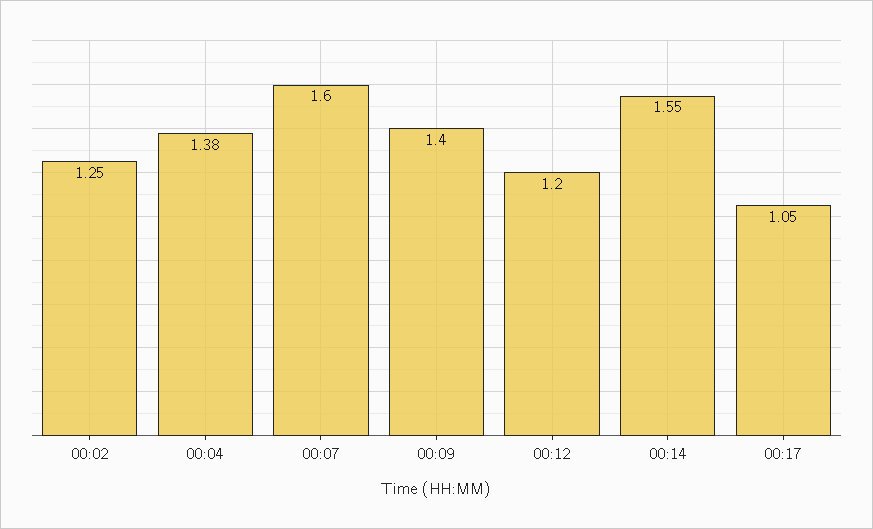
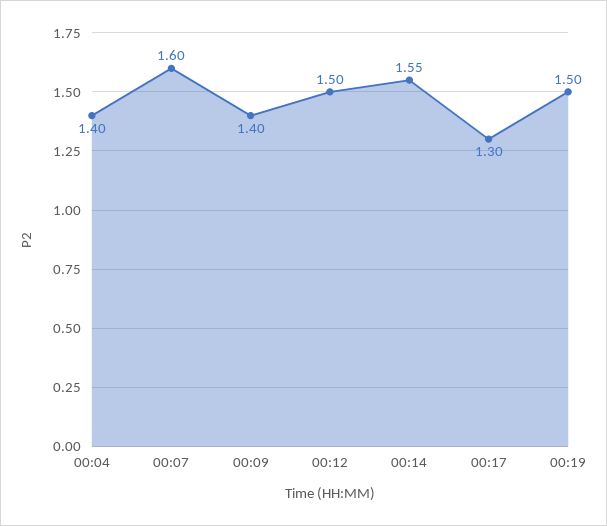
00:02: 1.25 -> none
00:04: 1.38 -> 1.4
00:12: 1.2 -> 1.5
00:17: 1.05 -> 1.3
00:19: none -> 1.5

